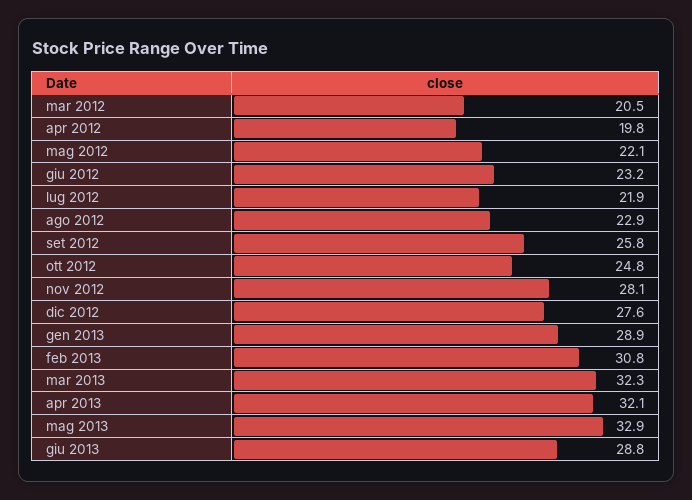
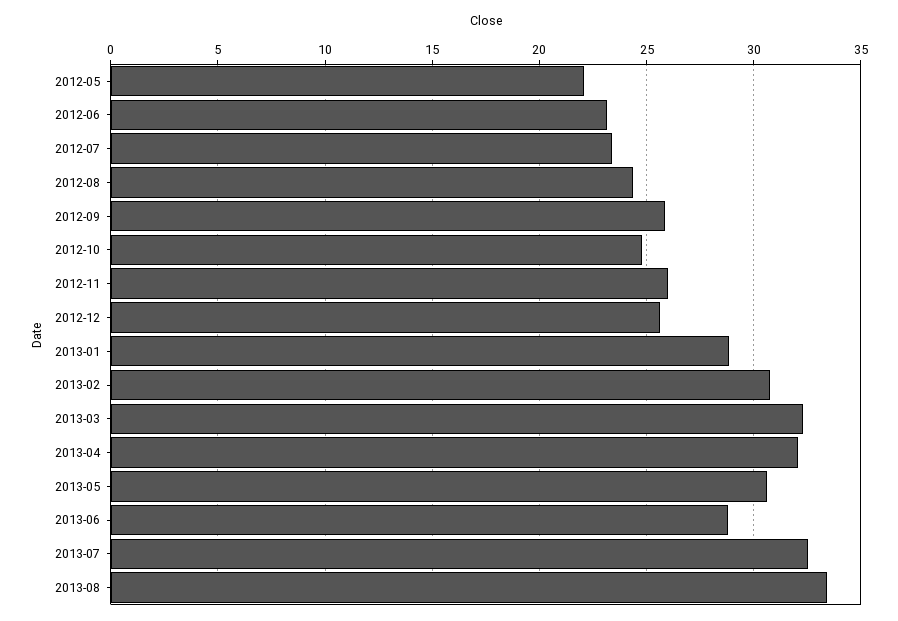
mar 2012: 20.5 -> none
apr 2012: 19.8 -> none
lug 2012: 21.9 -> 23.5
ago 2012: 22.9 -> 24.5
nov 2012: 28.1 -> 26
dic 2012: 27.6 -> 25.5
mag 2013: 32.9 -> 30.5
2013-07: none -> 32.5
2013-08: none -> 33.5

